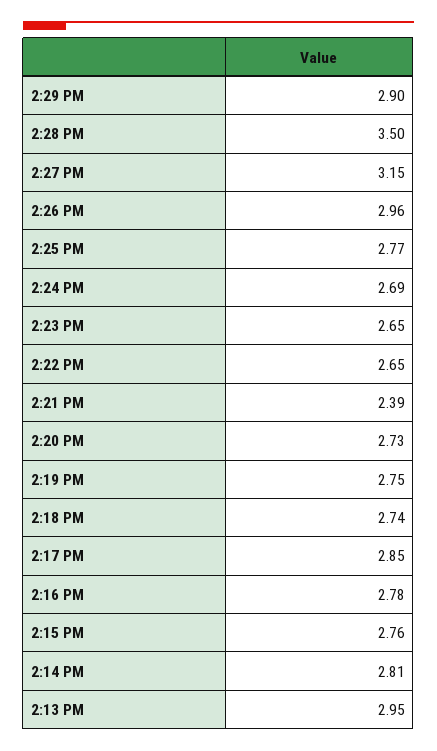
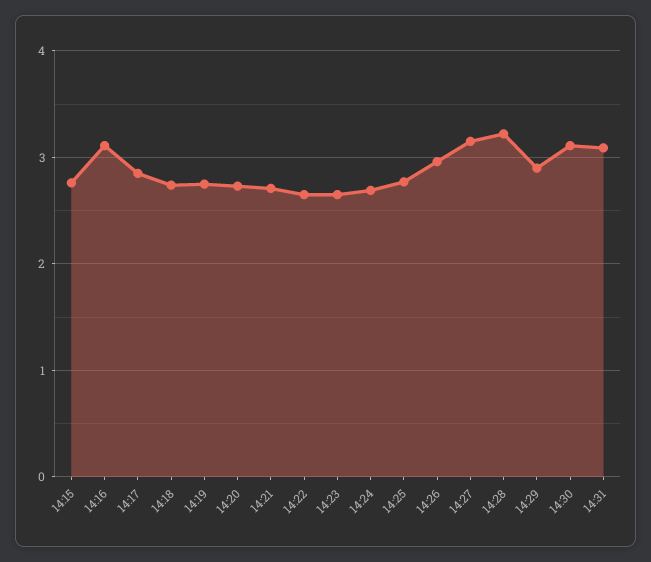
2:28 PM: 3.5 -> 3.2
2:21 PM: 2.39 -> 2.7
2:16 PM: 2.78 -> 3.1
2:14 PM: 2.81 -> none
2:13 PM: 2.95 -> none
14:30: none -> 3.1
14:31: none -> 3.1

